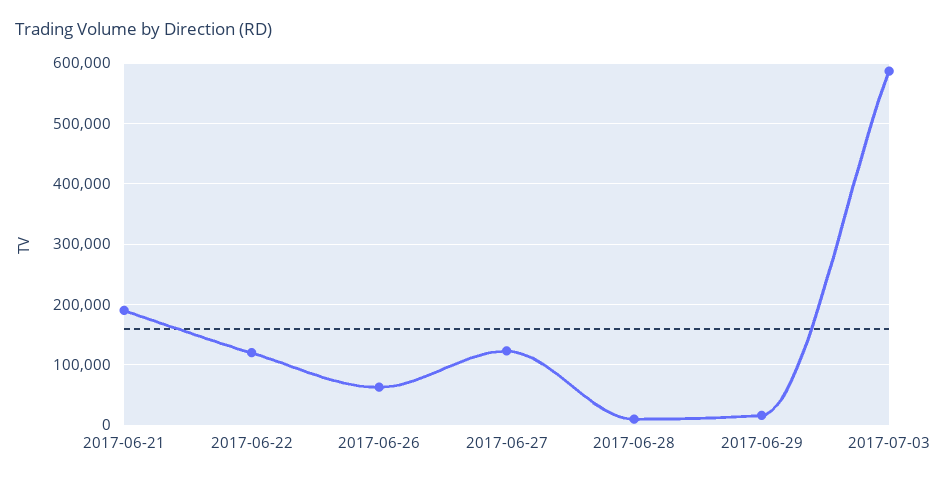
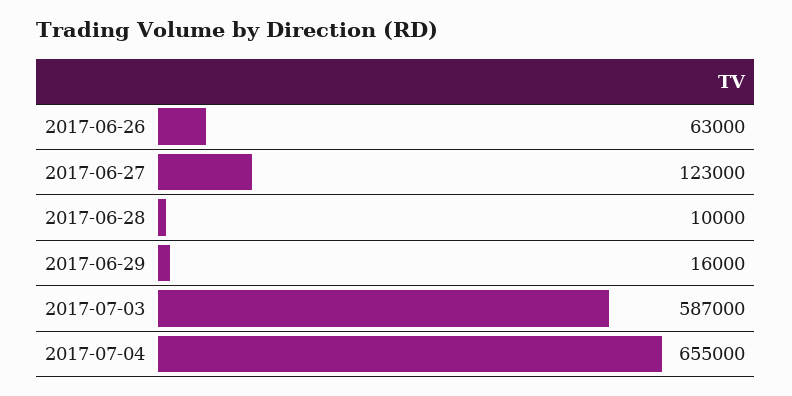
2017-06-21: 190000 -> none
2017-06-22: 120000 -> none
2017-07-04: none -> 655000

